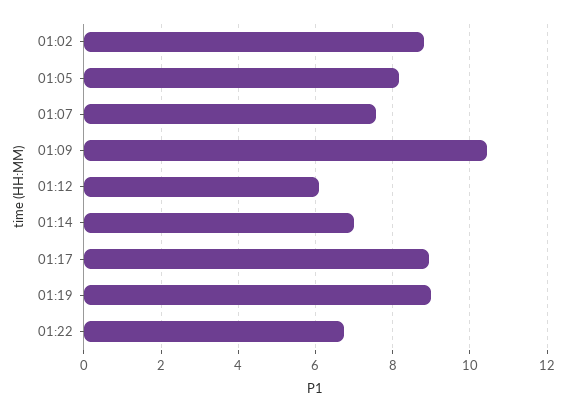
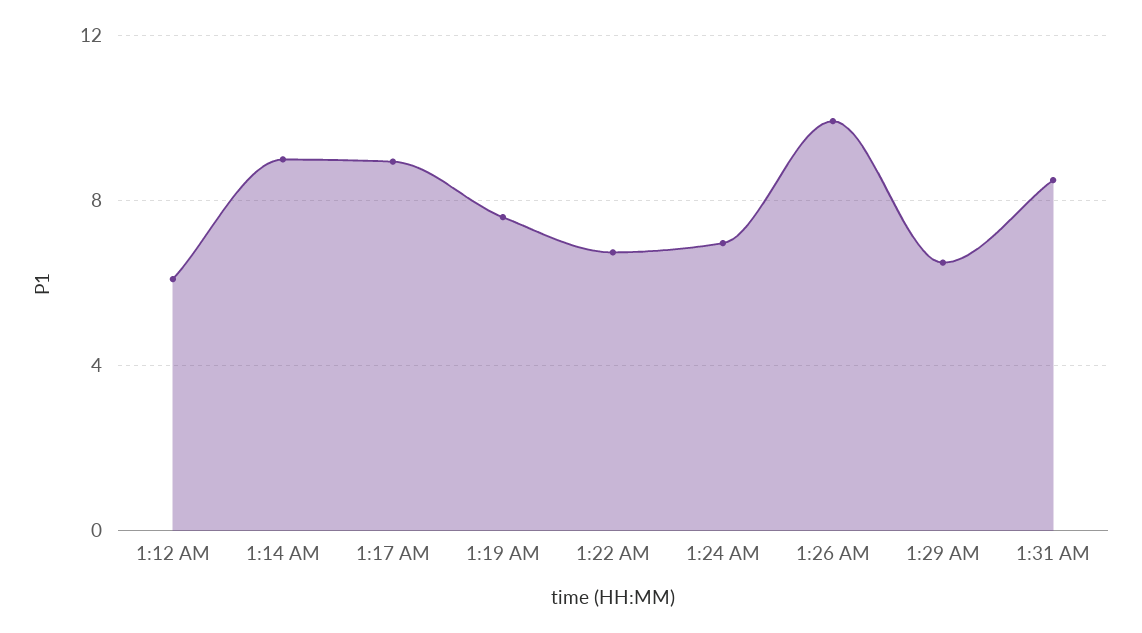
01:02: 8.8 -> none
01:05: 8.2 -> none
01:07: 7.6 -> none
01:09: 10.4 -> none
01:14: 7 -> 9
01:19: 9 -> 7.5
1:24 AM: none -> 7
1:26 AM: none -> 10
1:29 AM: none -> 6.5
1:31 AM: none -> 8.5

